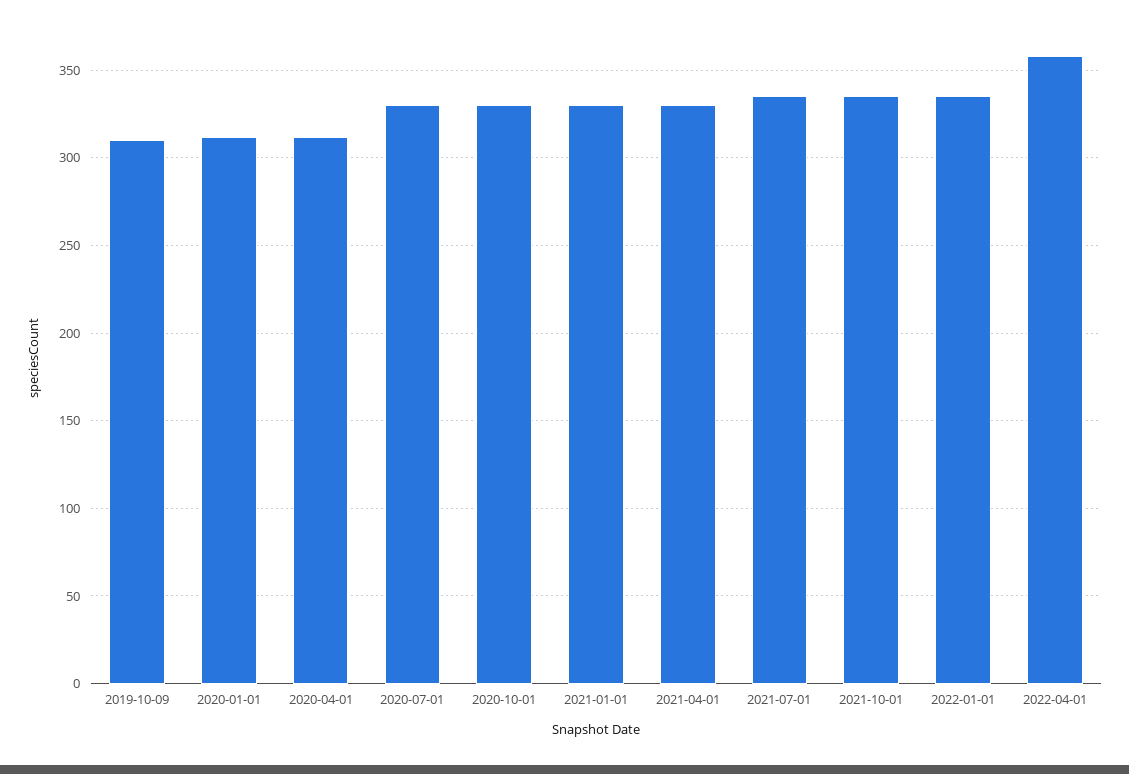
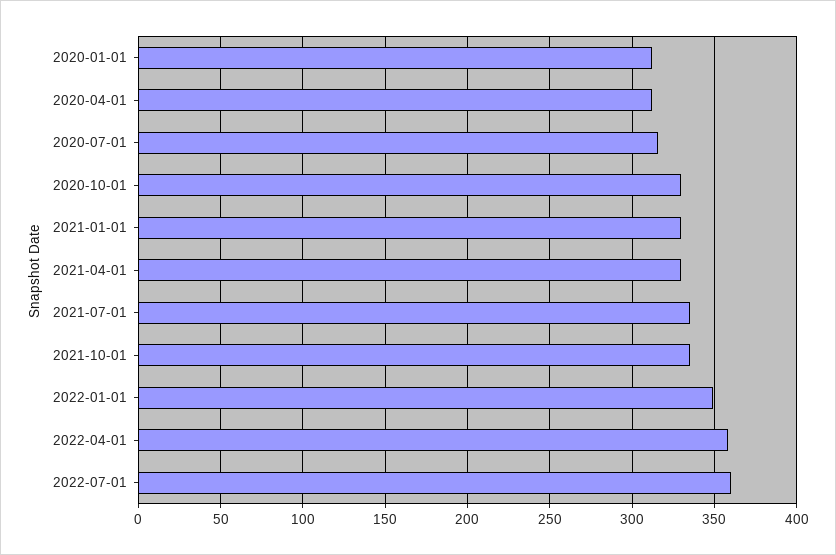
2019-10-09: 310 -> none
2020-07-01: 330 -> 315
2022-01-01: 335 -> 350
2022-07-01: none -> 360

